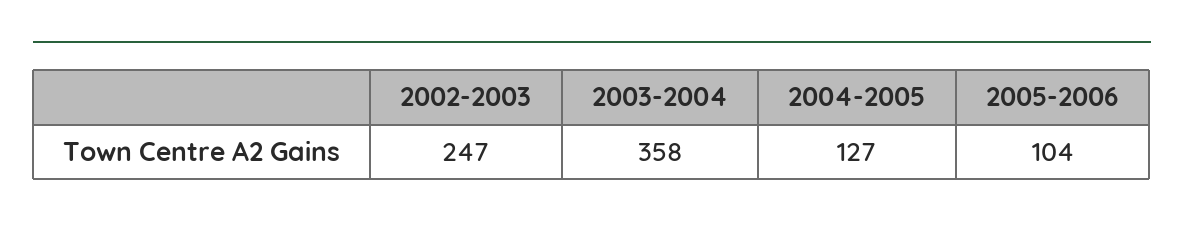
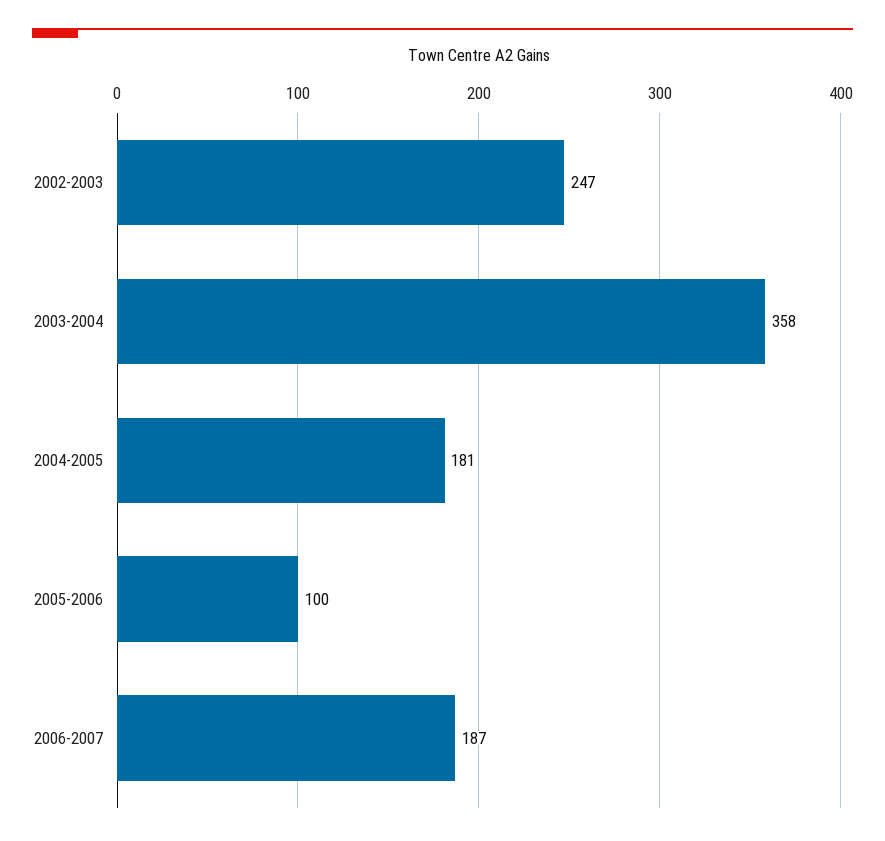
2004-2005: 127 -> 181
2005-2006: 104 -> 100
2006-2007: none -> 187

